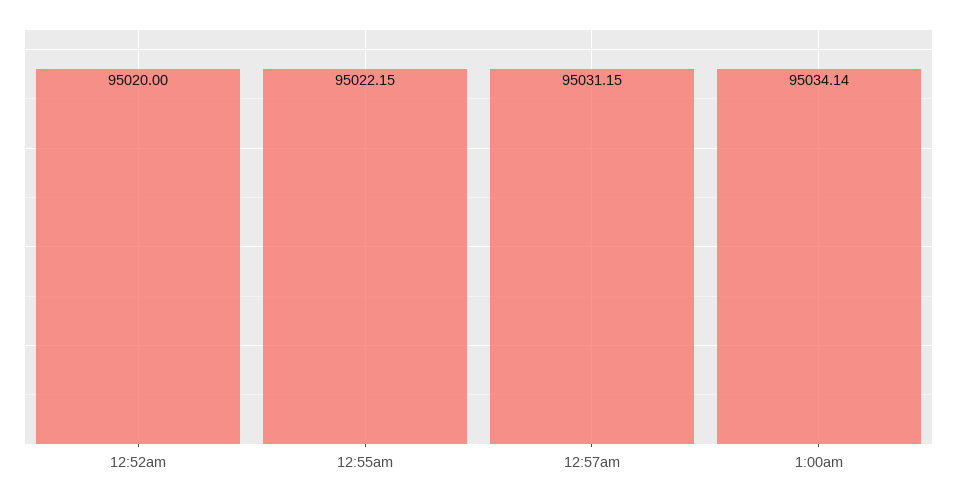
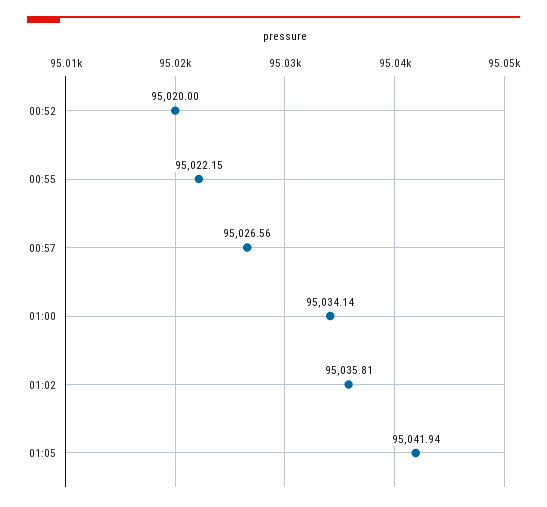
12:57am: 95031.15 -> 95026.56
01:02: none -> 95035.81
01:05: none -> 95041.94

